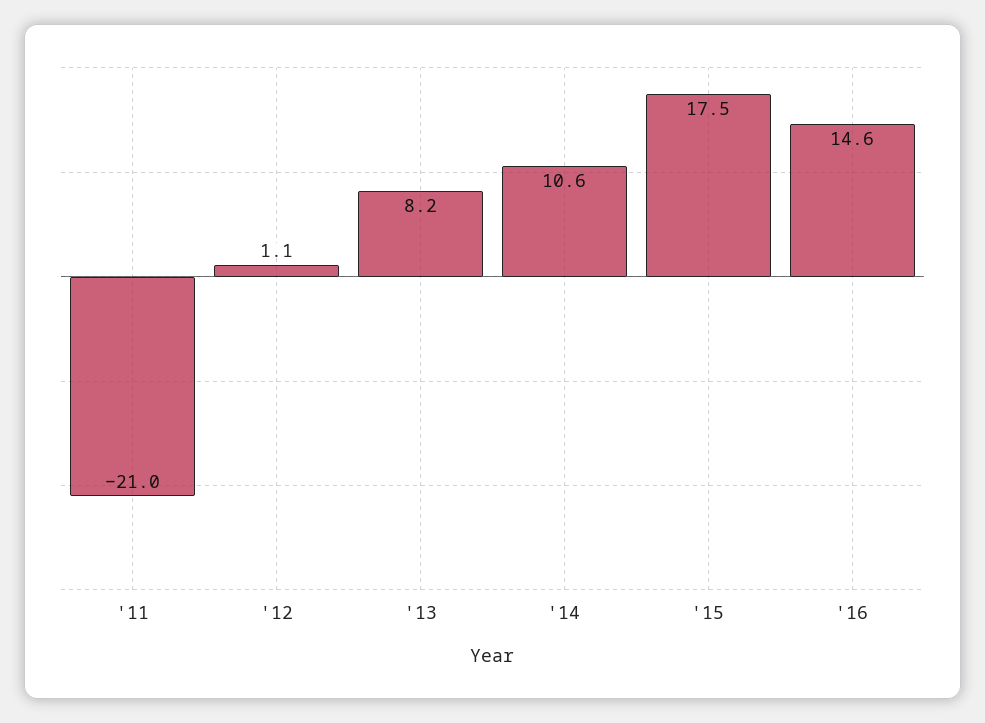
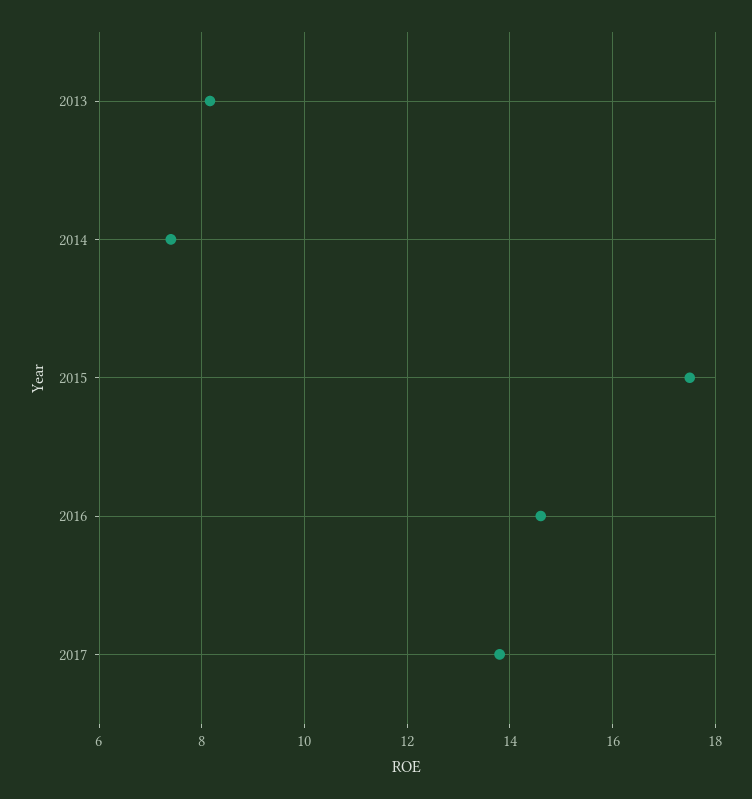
'11: -21 -> none
'12: 1.1 -> none
'14: 10.6 -> 7.4
2017: none -> 13.8

